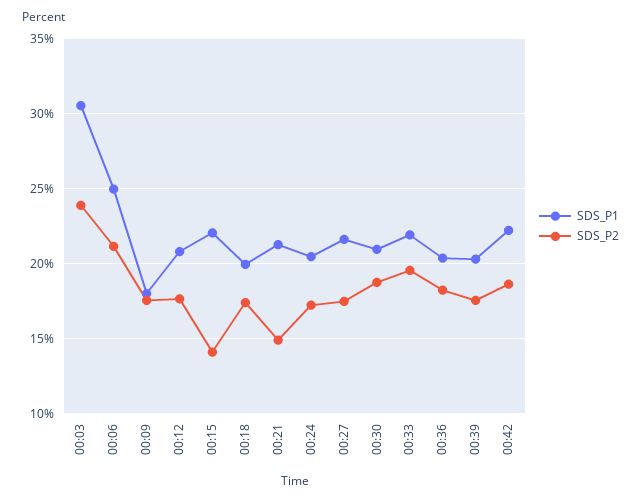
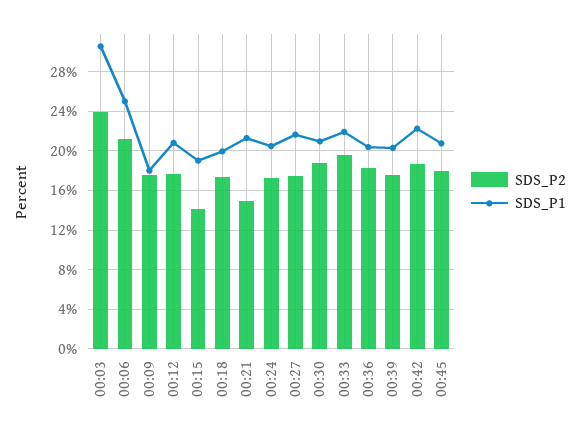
SDS_P1, 00:15: 22 -> 19
SDS_P2, 00:45: none -> 18
SDS_P1, 00:45: none -> 21

